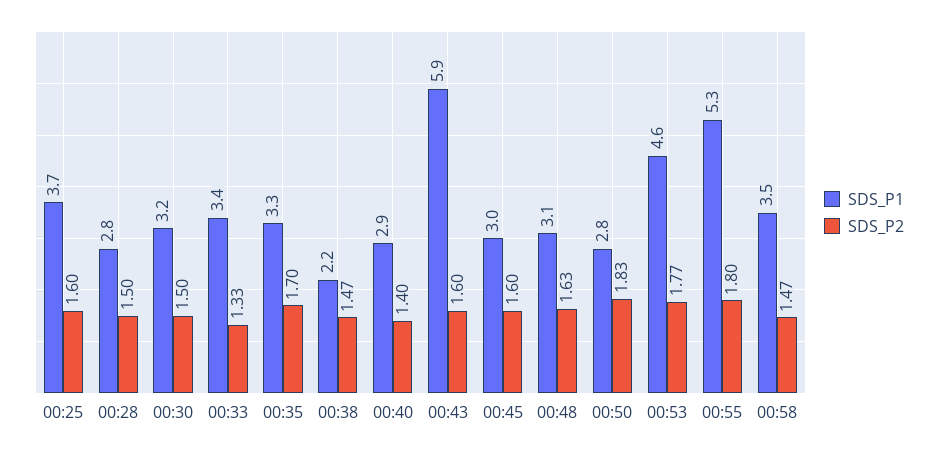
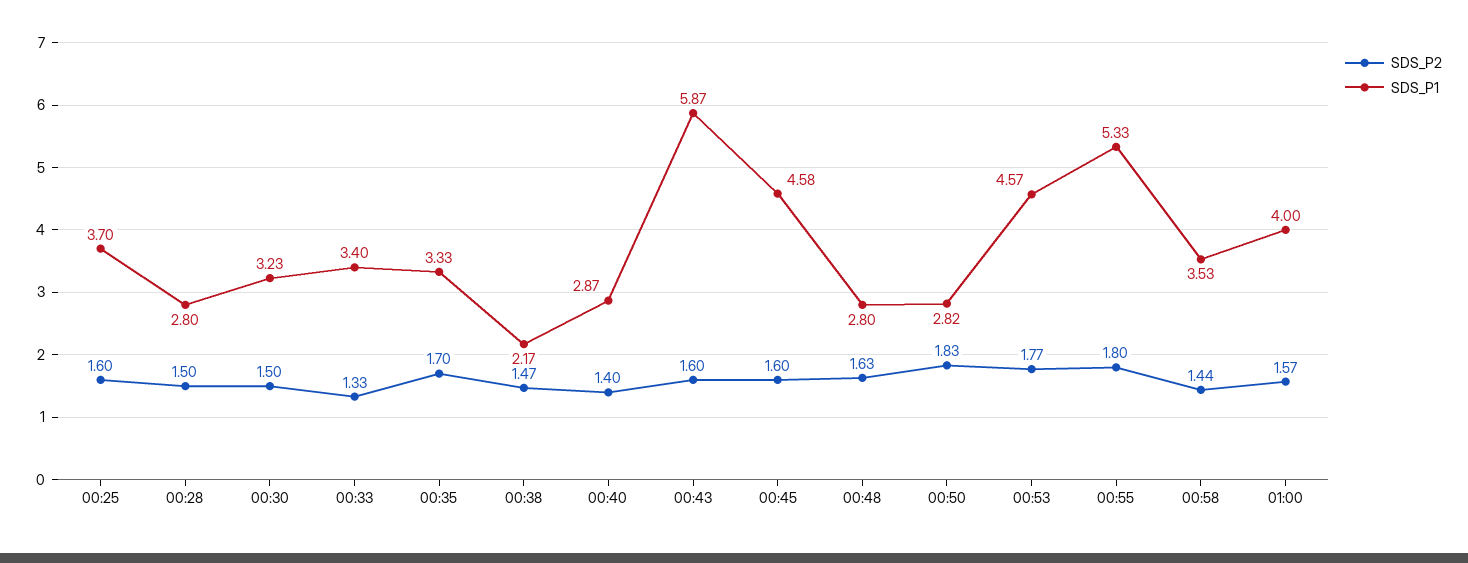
SDS_P1, 00:45: 3 -> 4.58
SDS_P1, 00:48: 3.1 -> 2.8
SDS_P2, 00:58: 1.47 -> 1.44
SDS_P2, 01:00: none -> 1.57
SDS_P1, 01:00: none -> 4

